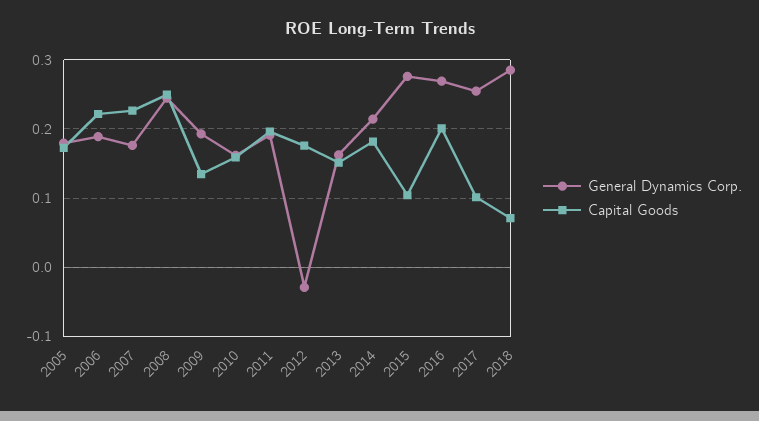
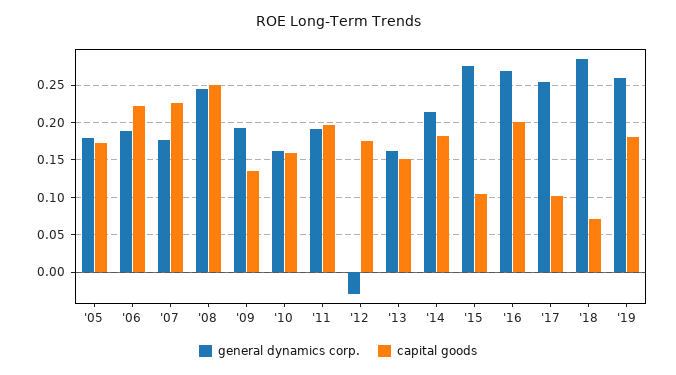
General Dynamics Corp., '19: none -> 0.26
Capital Goods, '19: none -> 0.18

